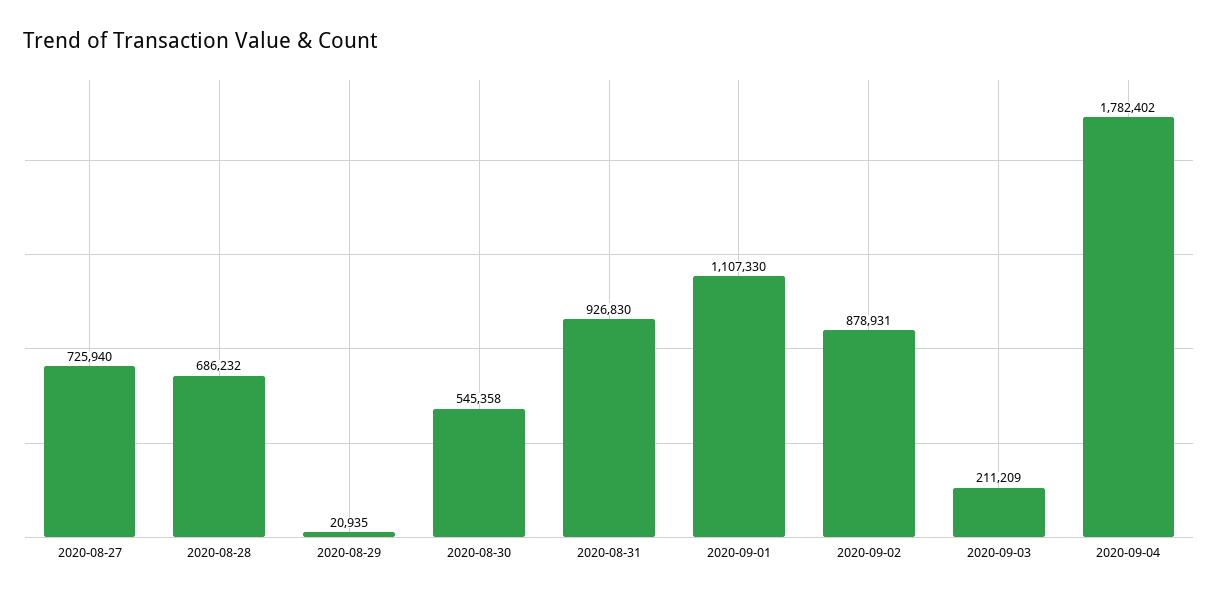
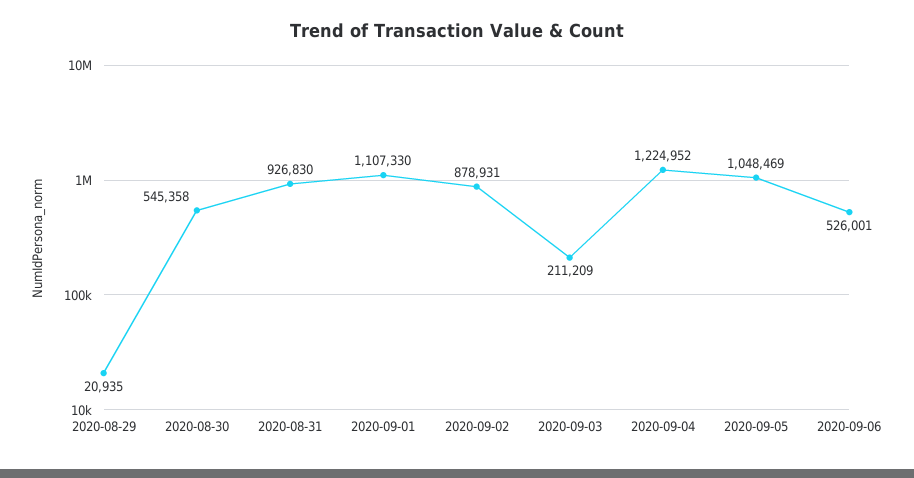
2020-08-27: 725940 -> none
2020-08-28: 686232 -> none
2020-09-04: 1782402 -> 1224952
2020-09-05: none -> 1048469
2020-09-06: none -> 526001

